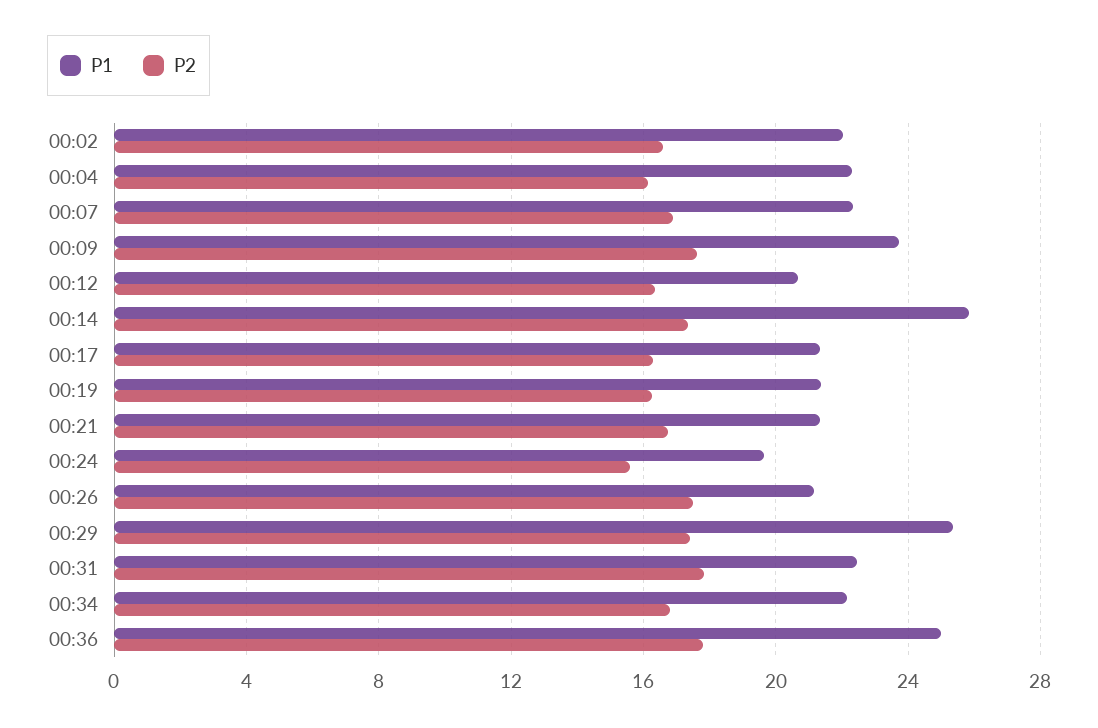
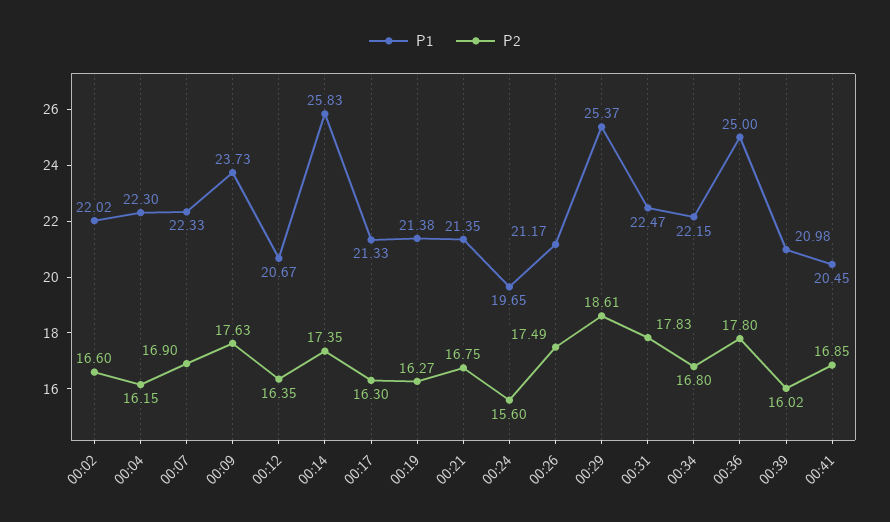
P2, 00:29: 17.5 -> 18.61
P1, 00:39: none -> 20.98
P2, 00:39: none -> 16.02
P1, 00:41: none -> 20.45
P2, 00:41: none -> 16.85

